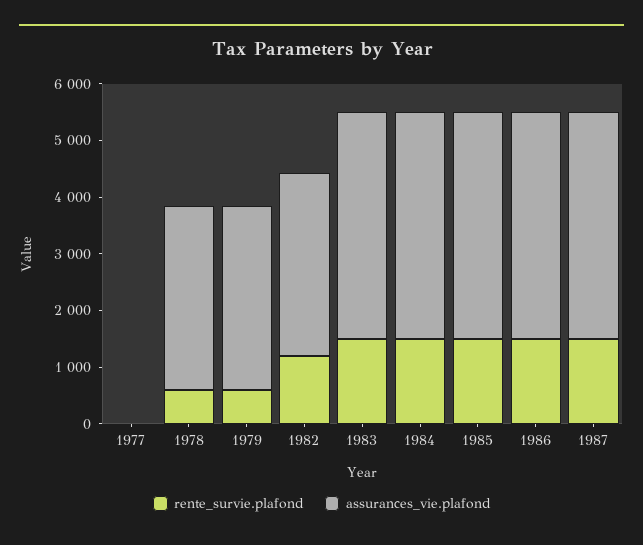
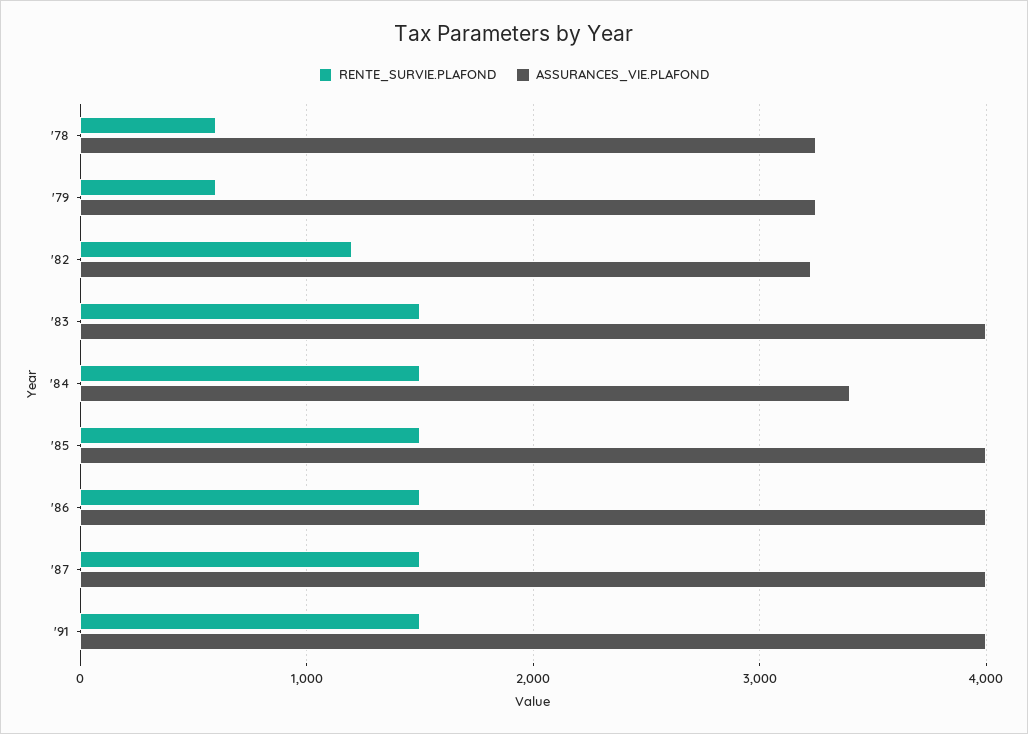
rente_survie.plafond, 1977: 0 -> none
assurances_vie.plafond, 1977: 0 -> none
assurances_vie.plafond, 1984: 4000 -> 3400
rente_survie.plafond, '91: none -> 1500
assurances_vie.plafond, '91: none -> 4000

